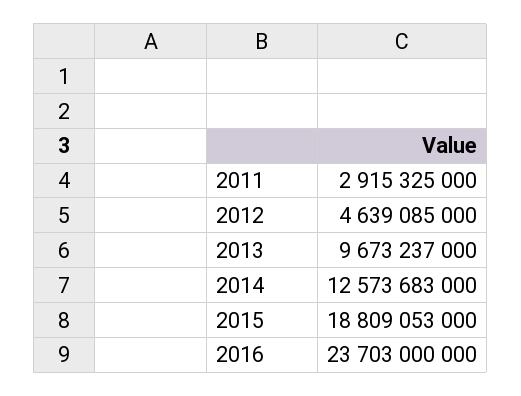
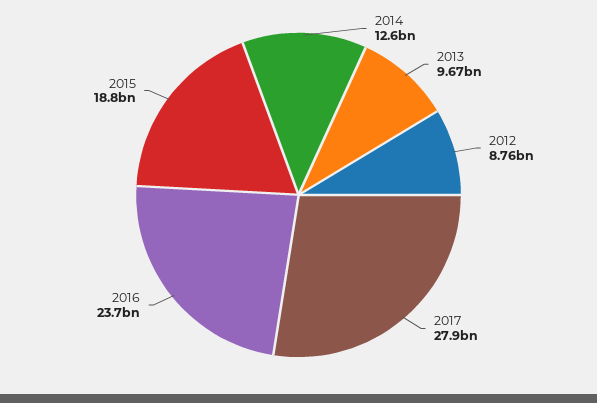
2011: 2915325000 -> none
2012: 4639085000 -> 8760000000
2017: none -> 27900000000

